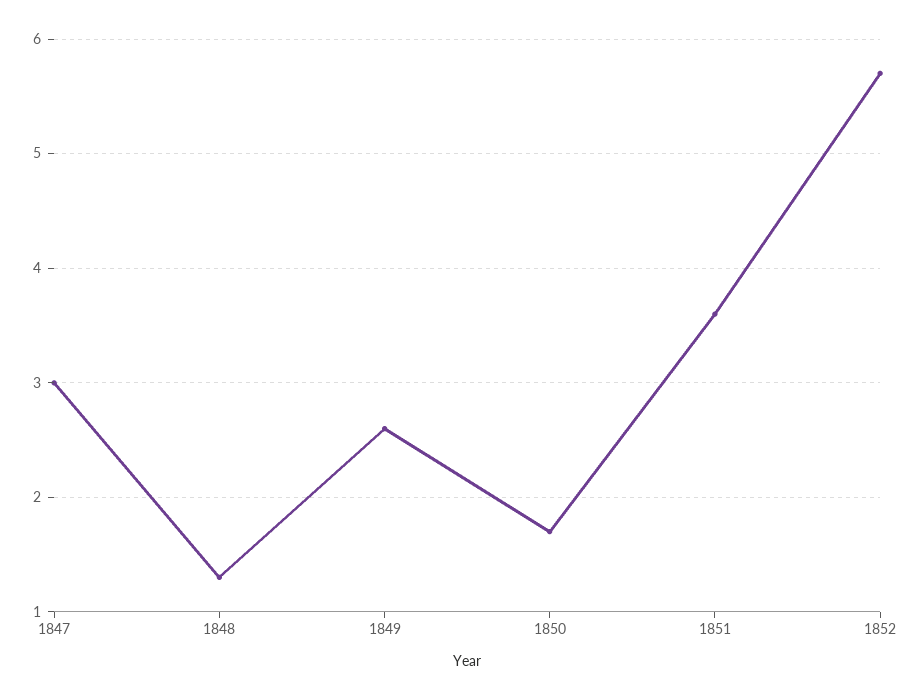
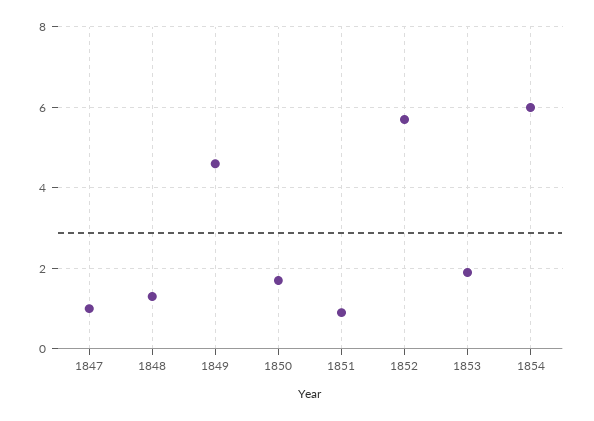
1847: 3 -> 1
1849: 2.6 -> 4.5
1851: 3.6 -> 1
1853: none -> 2
1854: none -> 6

